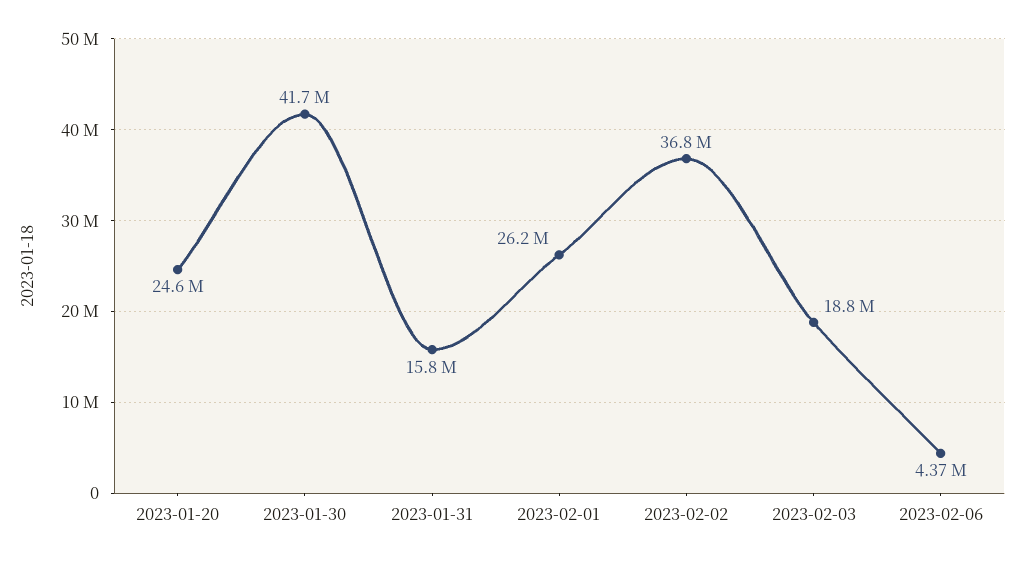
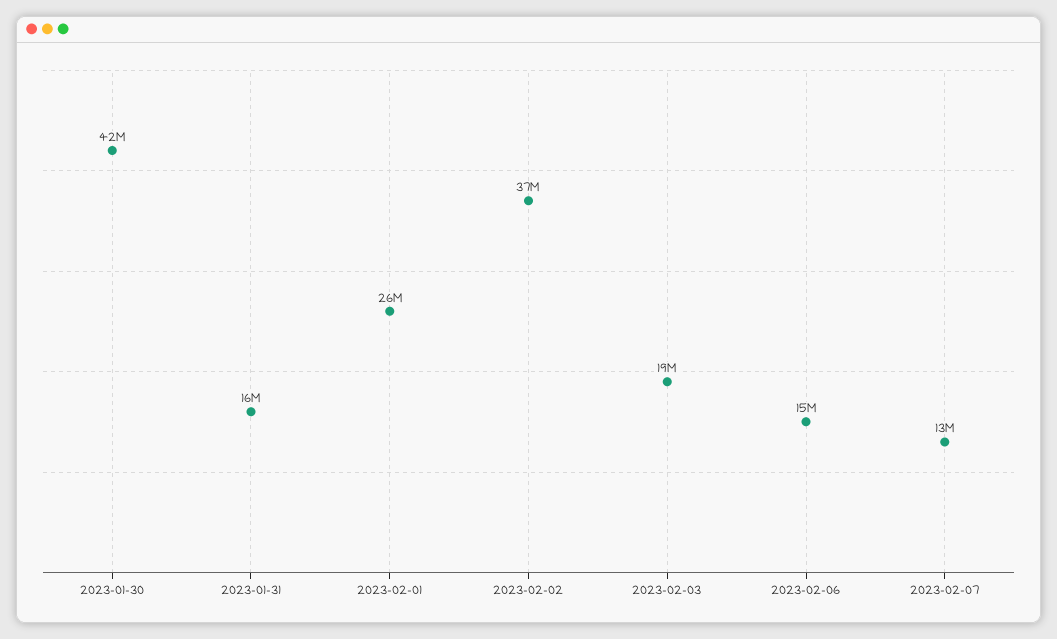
2023-01-20: 24600000 -> none
2023-02-06: 4370000 -> 15000000
2023-02-07: none -> 13000000

